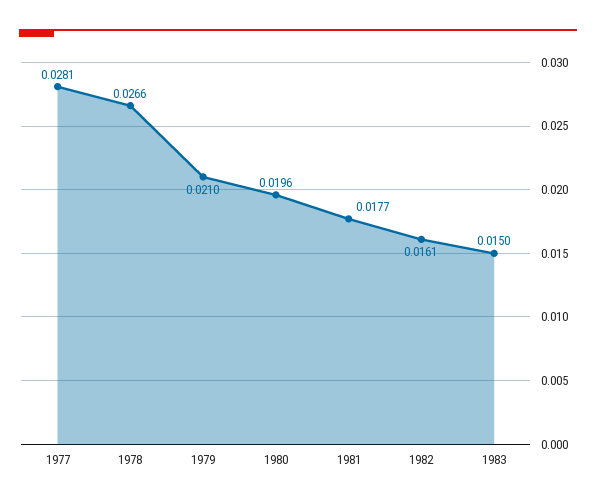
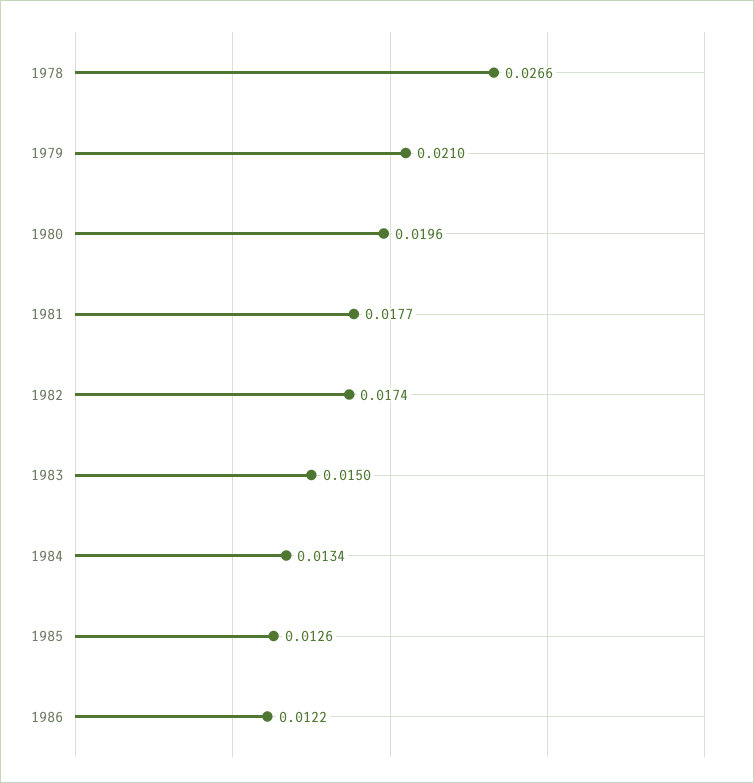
1977: 0.0281 -> none
1982: 0.0161 -> 0.0174
1984: none -> 0.0134
1985: none -> 0.0126
1986: none -> 0.0122

